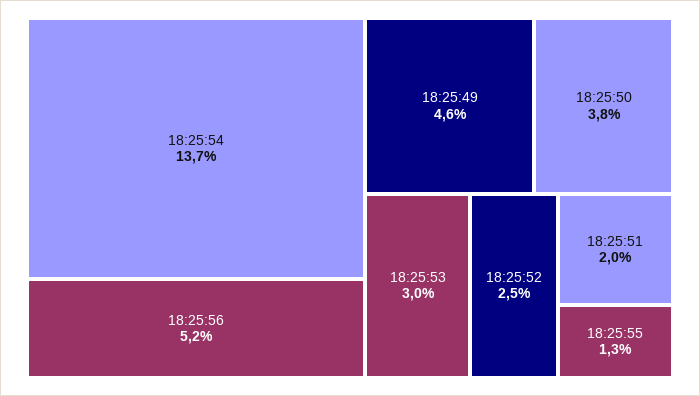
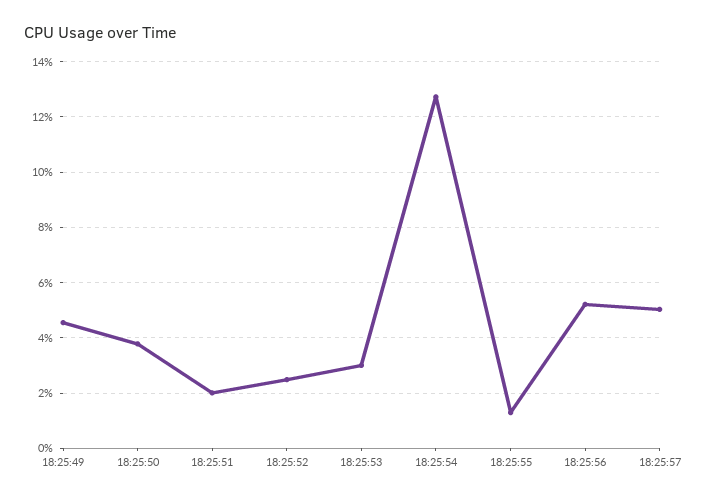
18:25:54: 13.7 -> 12.75
18:25:57: none -> 5

